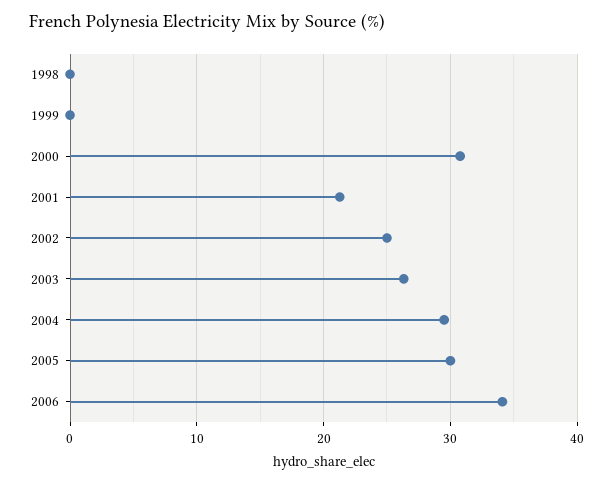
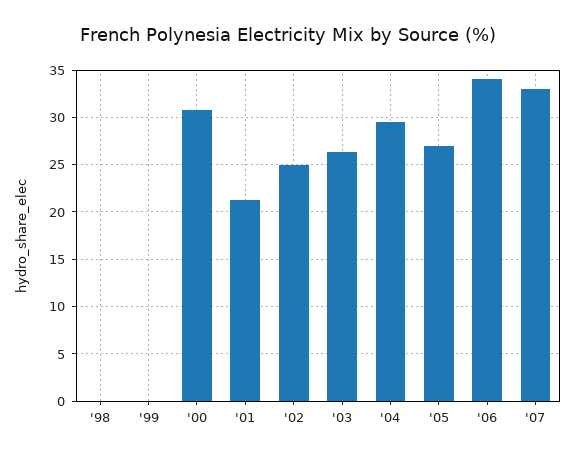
2005: 30 -> 27
'07: none -> 33

